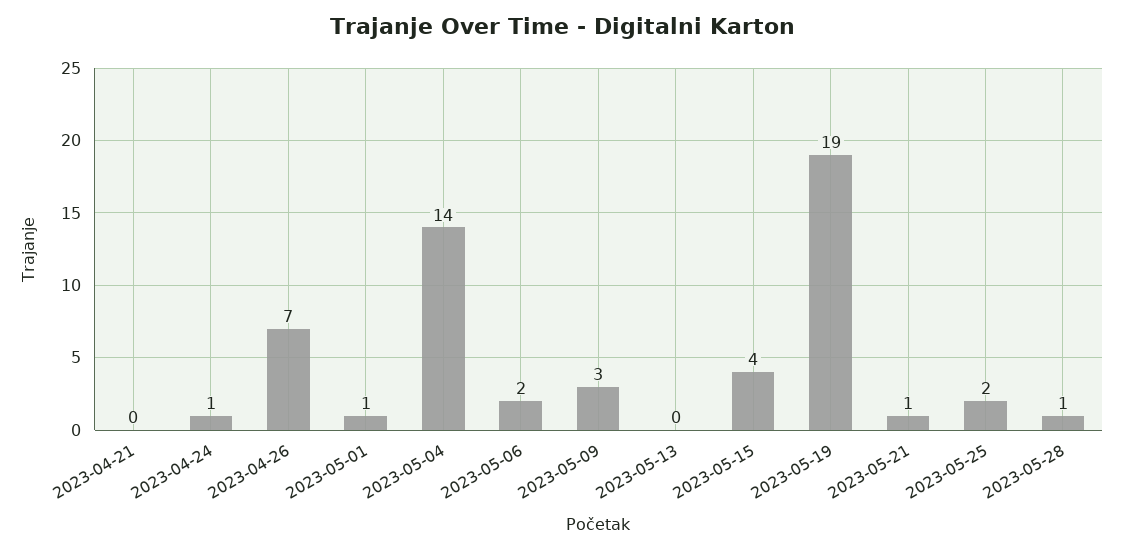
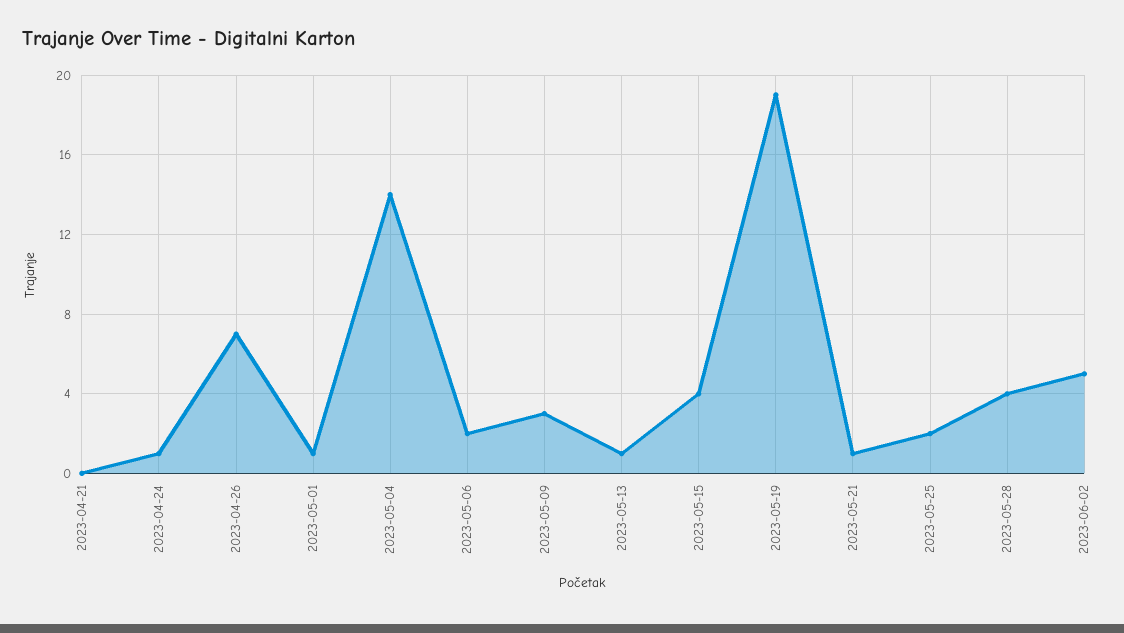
2023-05-13: 0 -> 1
2023-05-28: 1 -> 4
2023-06-02: none -> 5

